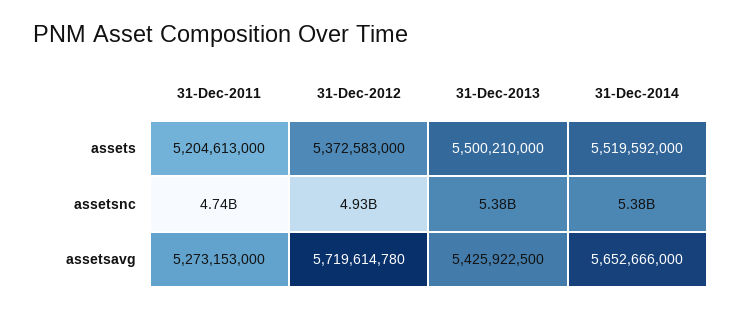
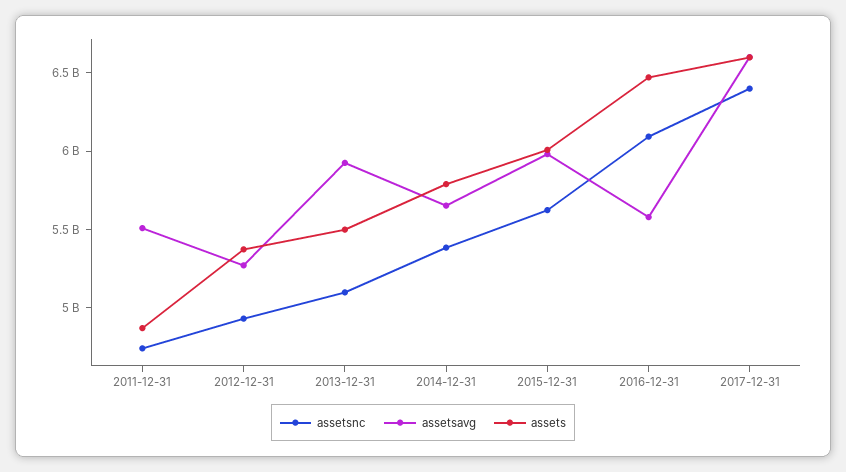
assets, 31-Dec-2011: 5204613000 -> 4900000000
assets, 31-Dec-2014: 5519592000 -> 5800000000
assetsnc, 31-Dec-2013: 5380000000 -> 5100000000
assetsavg, 31-Dec-2011: 5273153000 -> 5500000000
assetsavg, 31-Dec-2012: 5719614780 -> 5300000000
assetsavg, 31-Dec-2013: 5425922500 -> 5900000000
assetsnc, 2015-12-31: none -> 5600000000
assetsavg, 2015-12-31: none -> 6000000000
assets, 2015-12-31: none -> 6000000000
assetsnc, 2016-12-31: none -> 6100000000
assetsavg, 2016-12-31: none -> 5600000000
assets, 2016-12-31: none -> 6500000000
assetsnc, 2017-12-31: none -> 6400000000
assetsavg, 2017-12-31: none -> 6600000000
assets, 2017-12-31: none -> 6600000000

